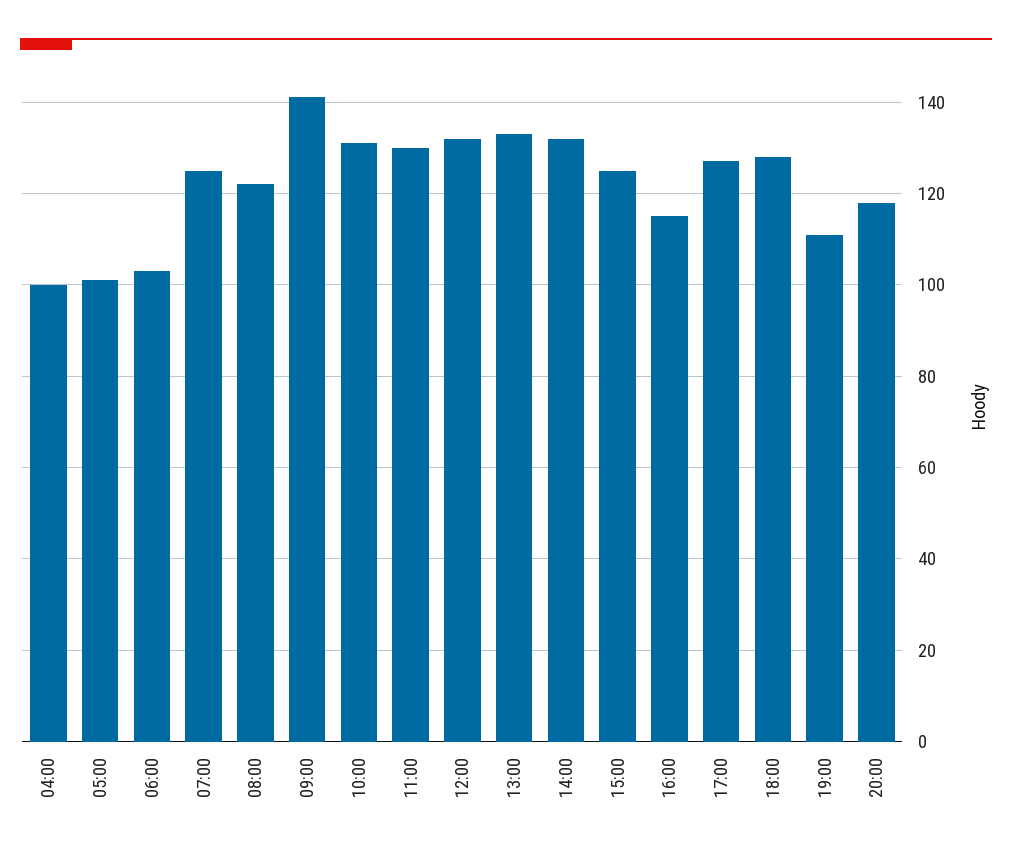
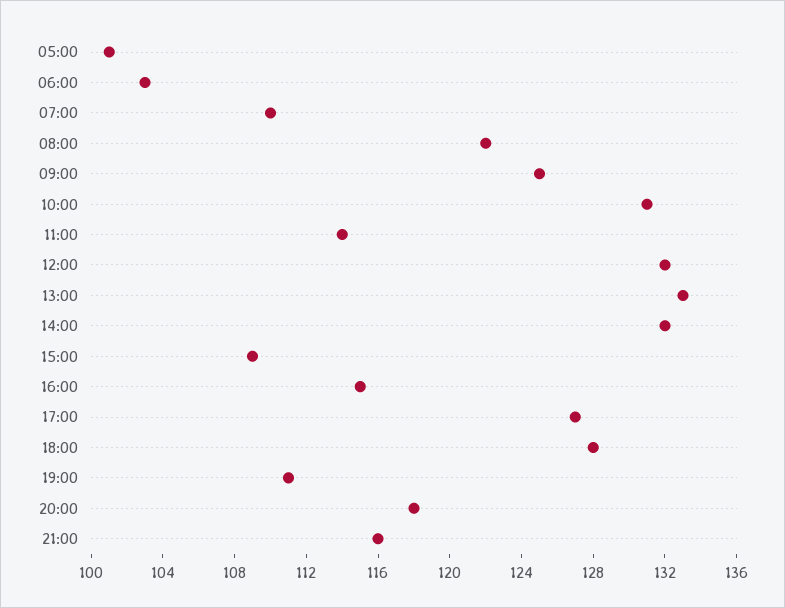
04:00: 100 -> none
07:00: 125 -> 110
09:00: 140 -> 125
11:00: 130 -> 114
15:00: 125 -> 109
21:00: none -> 116

